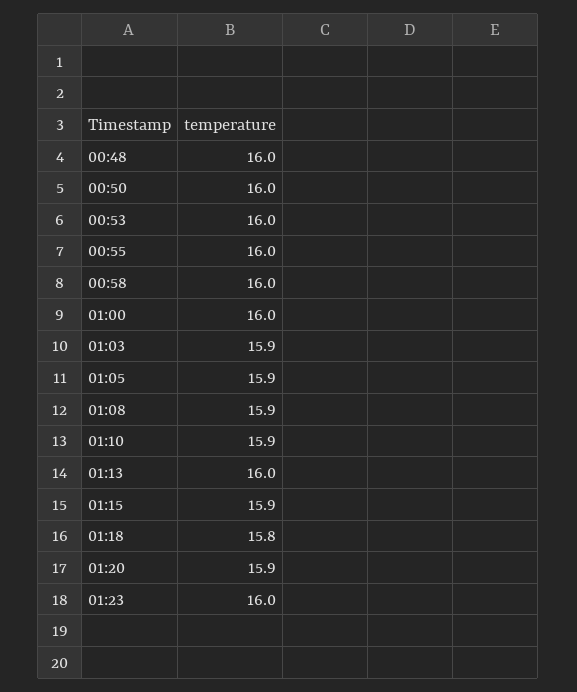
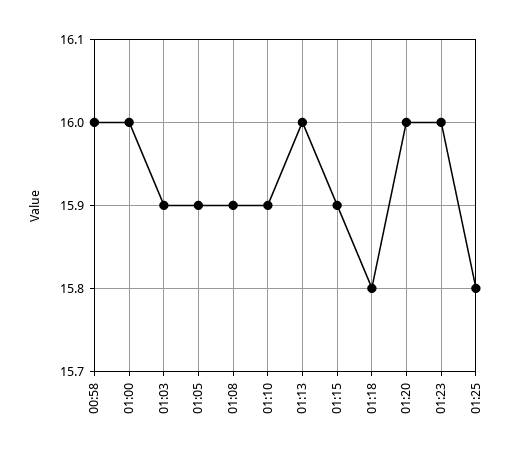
00:48: 16 -> none
00:50: 16 -> none
00:53: 16 -> none
00:55: 16 -> none
01:20: 15.9 -> 16
01:25: none -> 15.8

